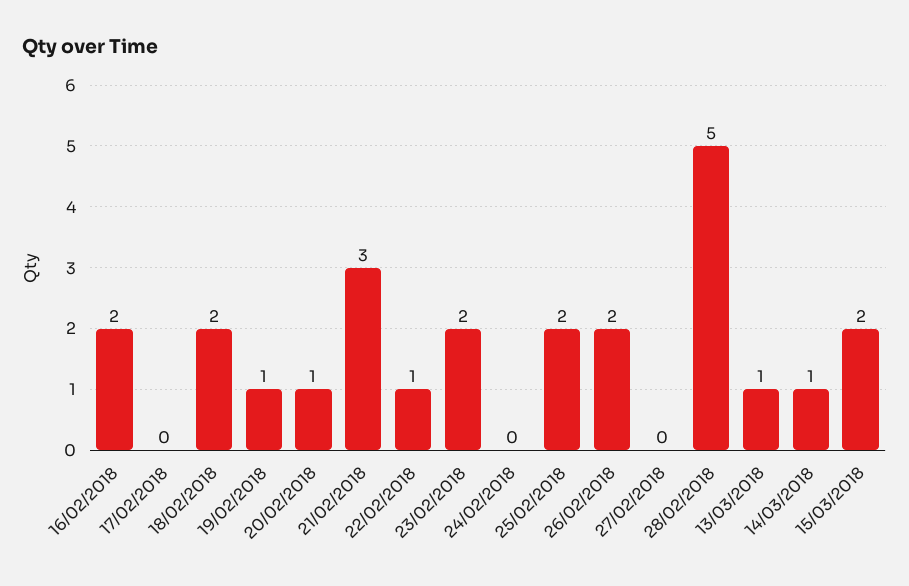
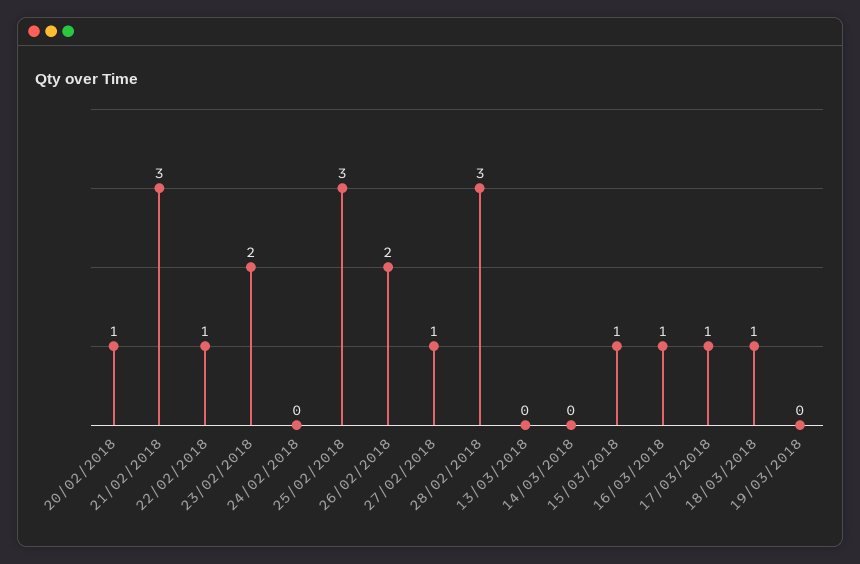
16/02/2018: 2 -> none
17/02/2018: 0 -> none
18/02/2018: 2 -> none
19/02/2018: 1 -> none
25/02/2018: 2 -> 3
27/02/2018: 0 -> 1
28/02/2018: 5 -> 3
13/03/2018: 1 -> 0
14/03/2018: 1 -> 0
15/03/2018: 2 -> 1
16/03/2018: none -> 1
17/03/2018: none -> 1
18/03/2018: none -> 1
19/03/2018: none -> 0

